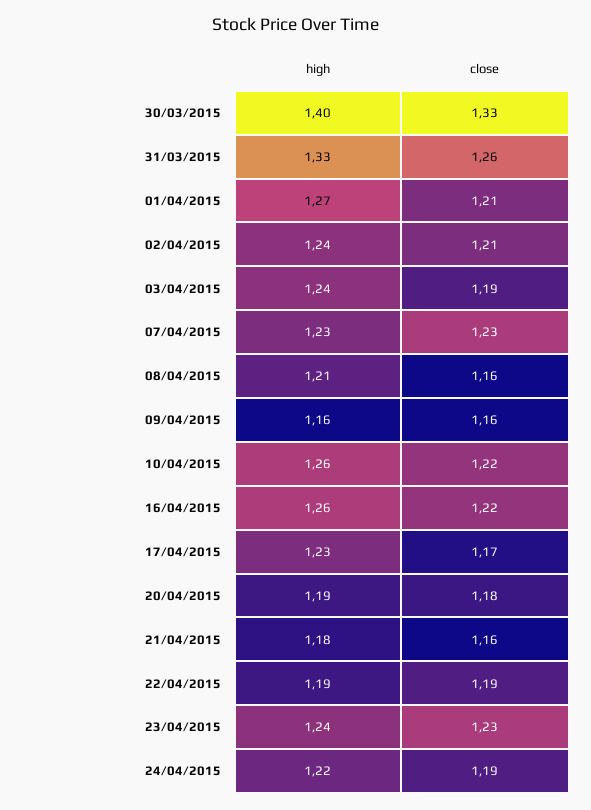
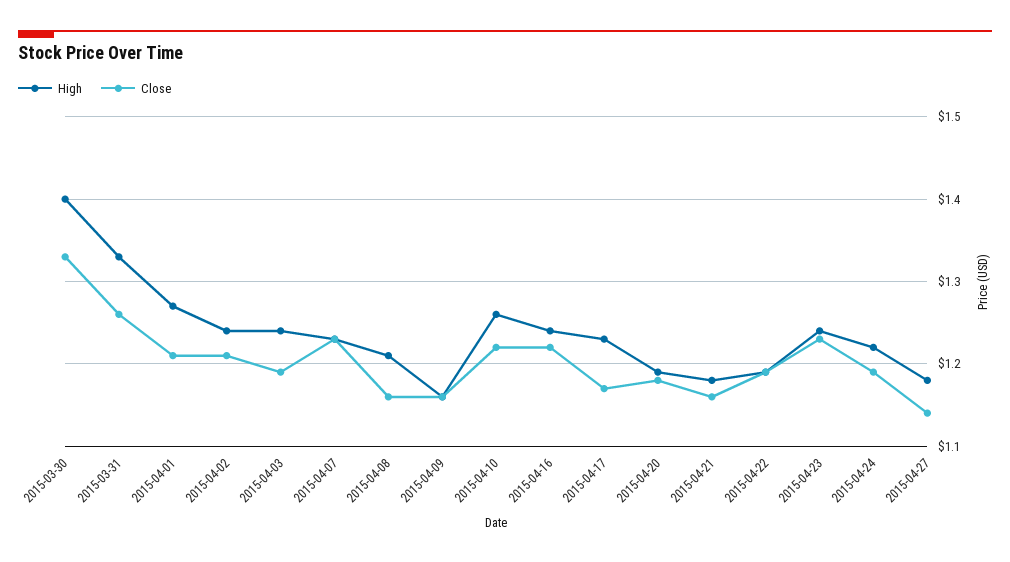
high, 16/04/2015: 1.26 -> 1.24
high, 2015-04-27: none -> 1.18
close, 2015-04-27: none -> 1.14

